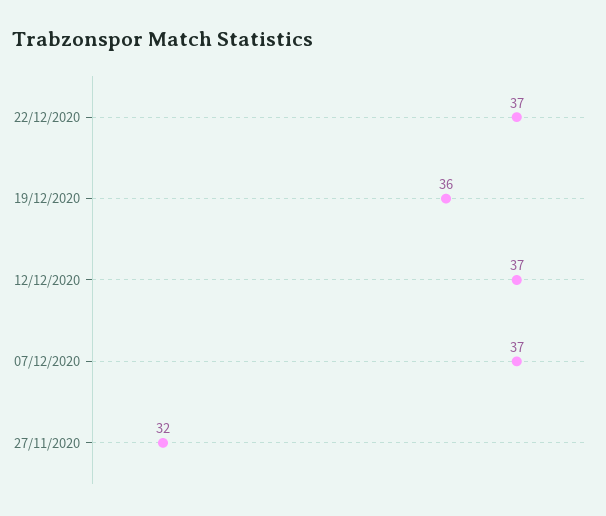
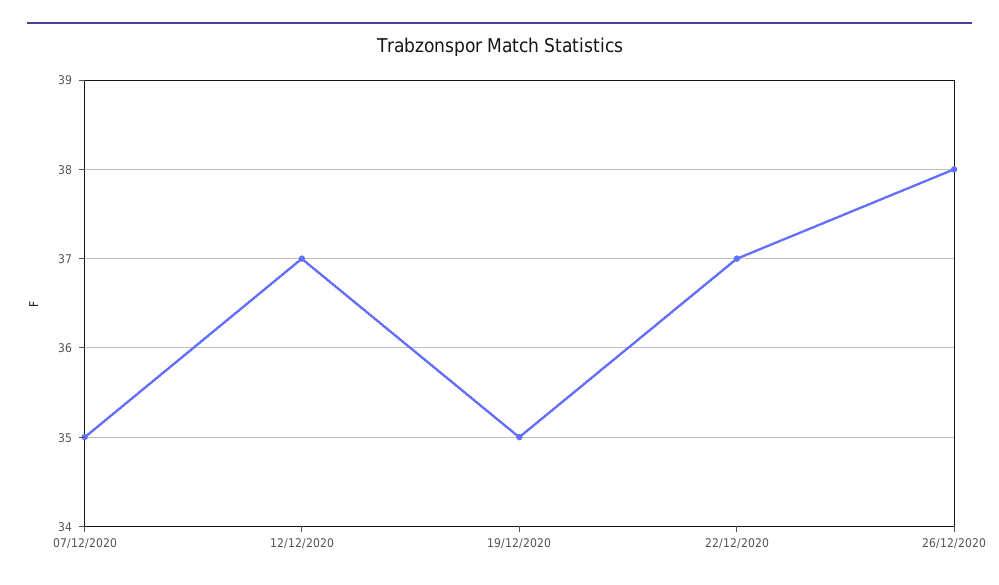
19/12/2020: 36 -> 35
07/12/2020: 37 -> 35
27/11/2020: 32 -> none
26/12/2020: none -> 38

